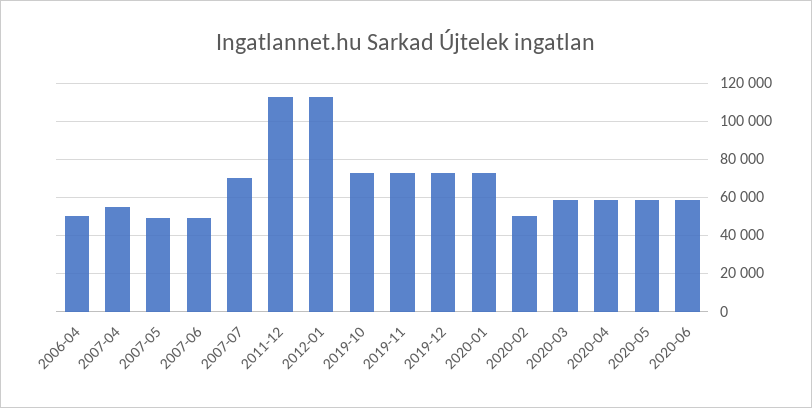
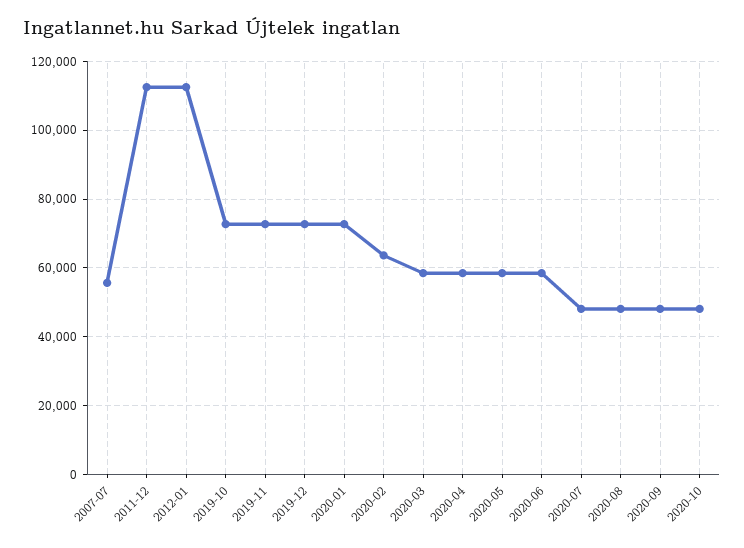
2006-04: 50000 -> none
2007-04: 55000 -> none
2007-05: 50000 -> none
2007-06: 50000 -> none
2007-07: 70000 -> 56000
2020-02: 50000 -> 64000
2020-07: none -> 48000
2020-08: none -> 48000
2020-09: none -> 48000
2020-10: none -> 48000

